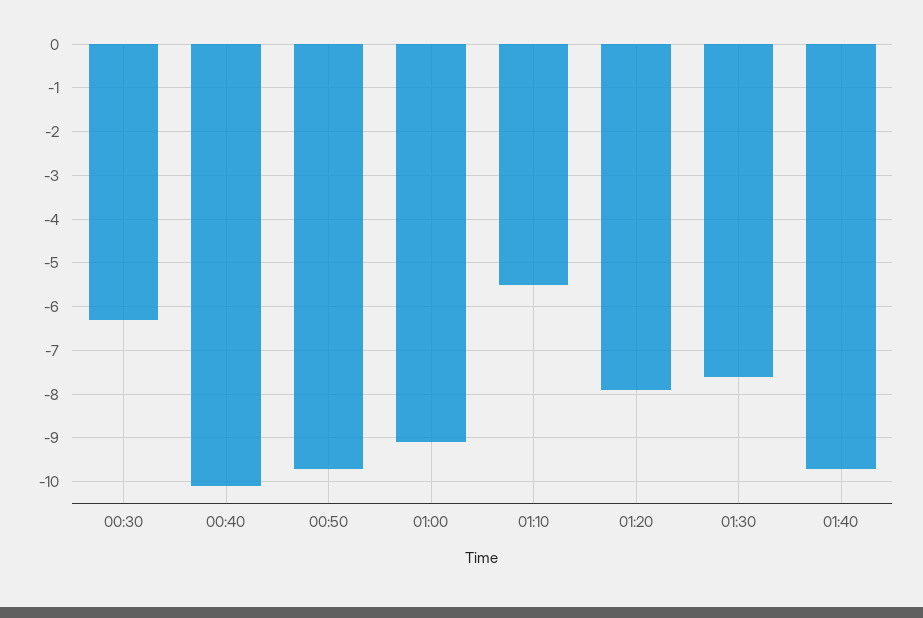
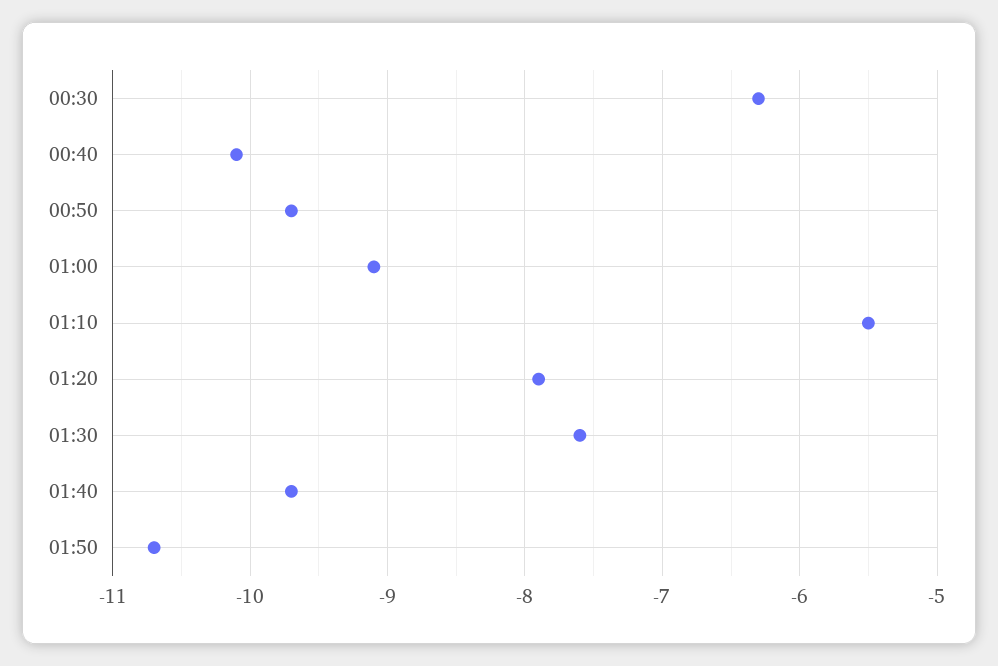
01:50: none -> -10.7

